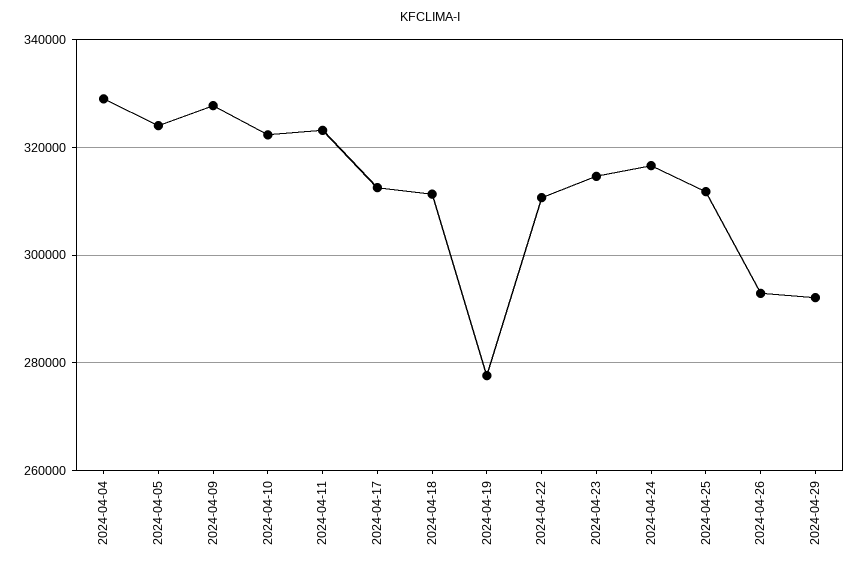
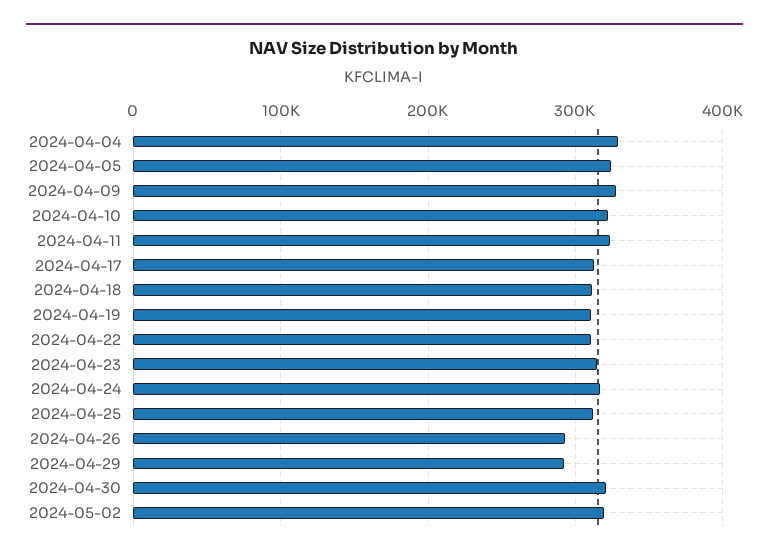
2024-04-19: 278000 -> 310000
2024-04-30: none -> 320000
2024-05-02: none -> 320000

